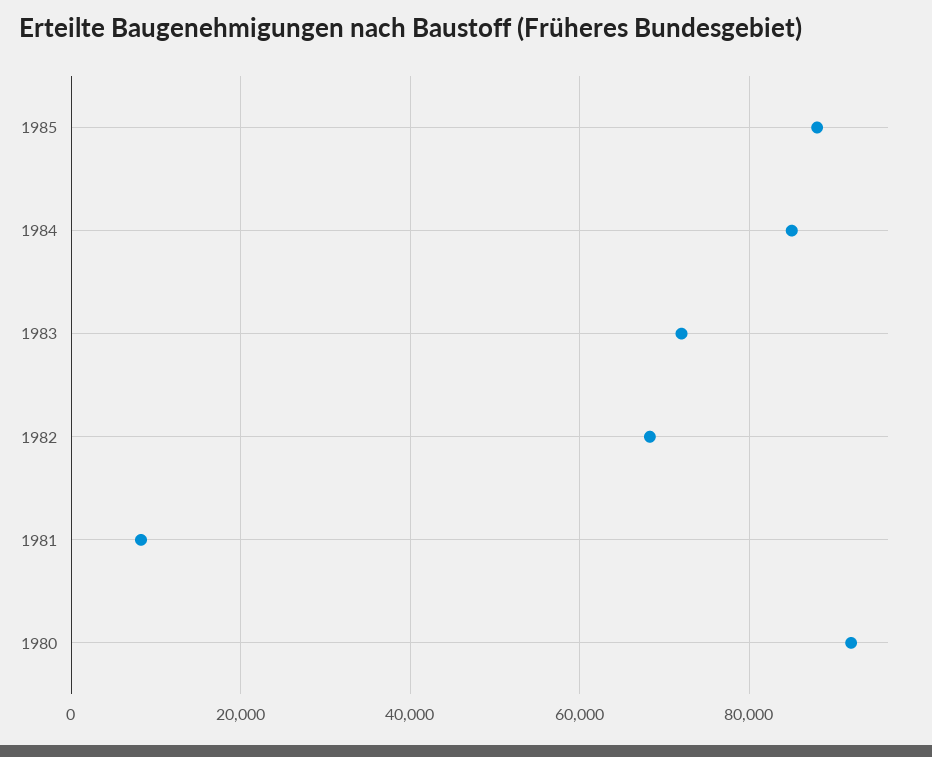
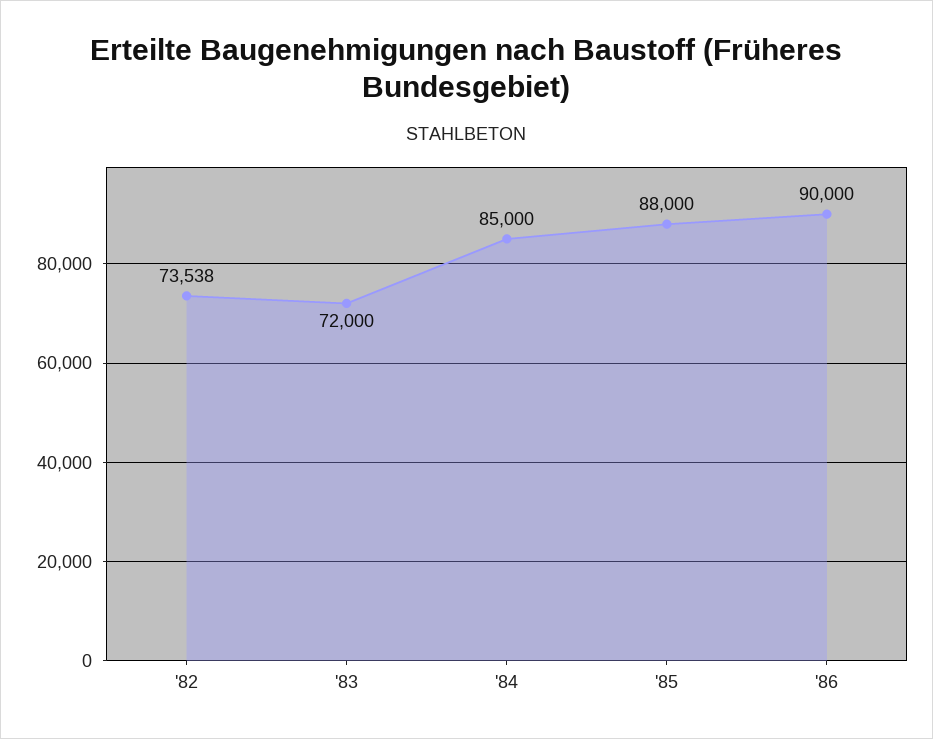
1982: 68000 -> 73538
1981: 8000 -> none
1980: 92000 -> none
'86: none -> 90000

